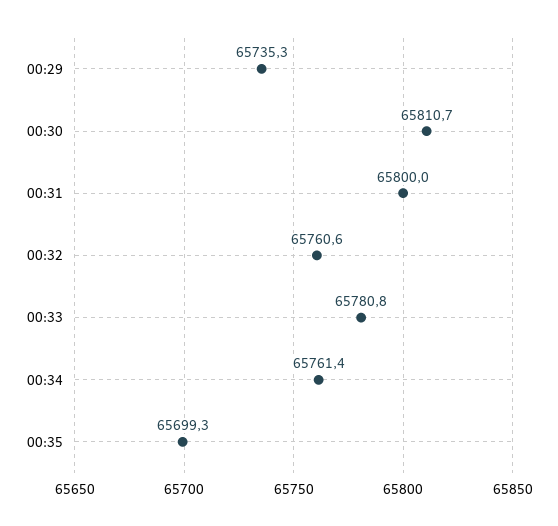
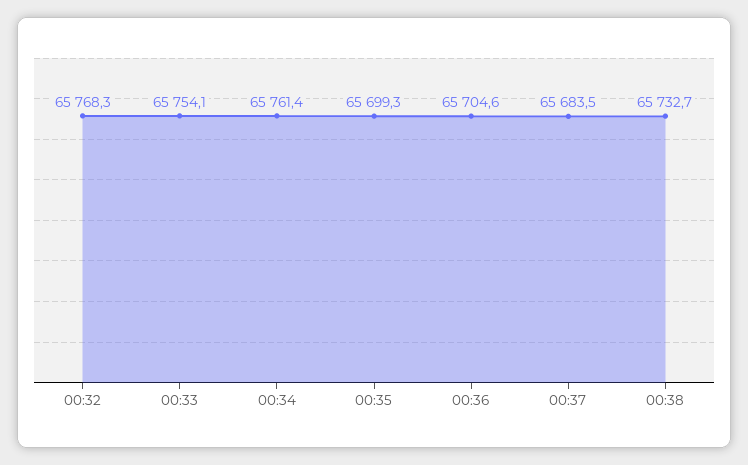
00:29: 65735.3 -> none
00:30: 65810.7 -> none
00:31: 65800 -> none
00:32: 65760.6 -> 65768.3
00:33: 65780.8 -> 65754.1
00:36: none -> 65704.6
00:37: none -> 65683.5
00:38: none -> 65732.7

